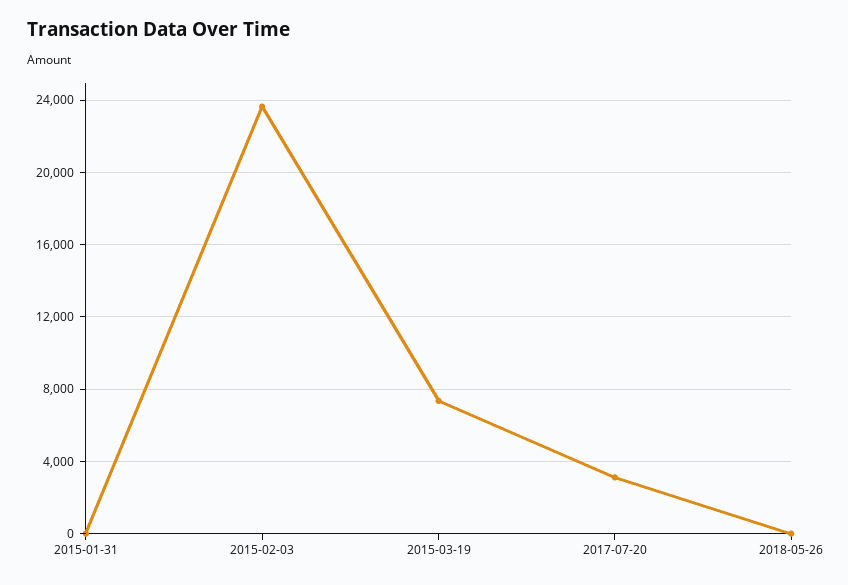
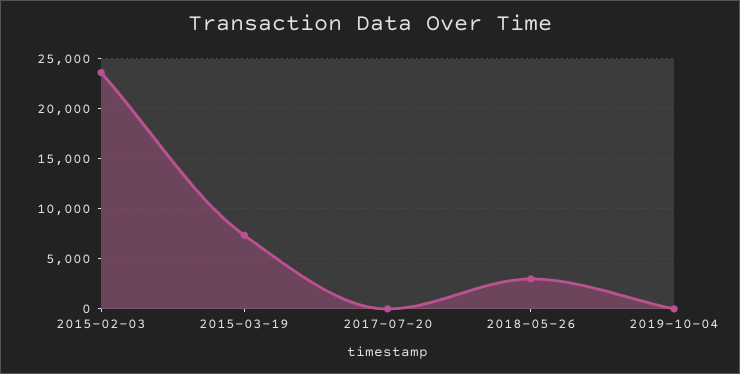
2015-01-31: 0 -> none
2017-07-20: 3000 -> 0
2018-05-26: 0 -> 3000
2019-10-04: none -> 0

